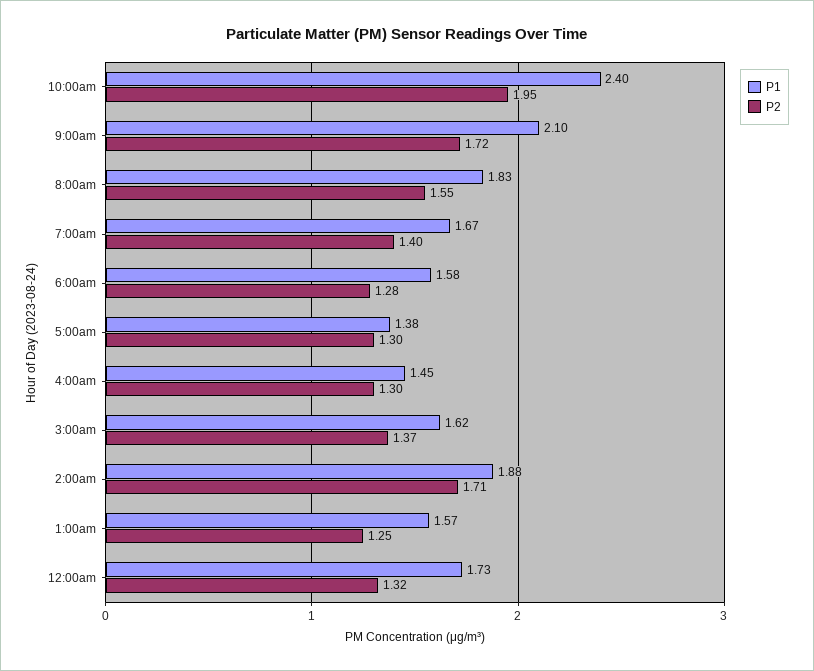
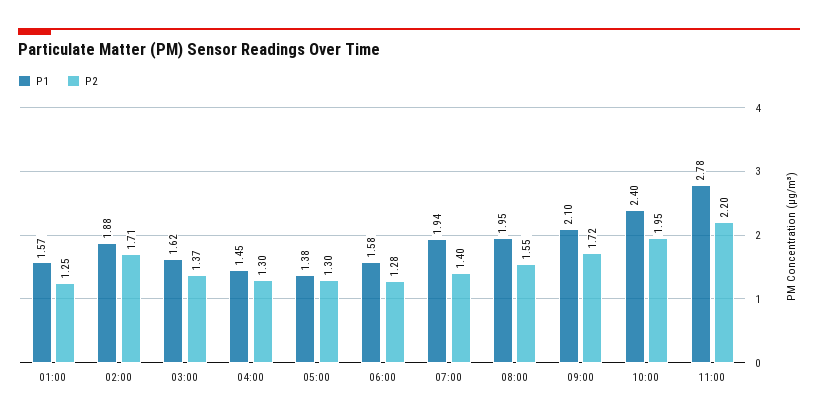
P1, 8:00am: 1.83 -> 1.95
P1, 7:00am: 1.67 -> 1.94
P1, 12:00am: 1.73 -> none
P2, 12:00am: 1.32 -> none
P1, 11:00: none -> 2.78
P2, 11:00: none -> 2.2

